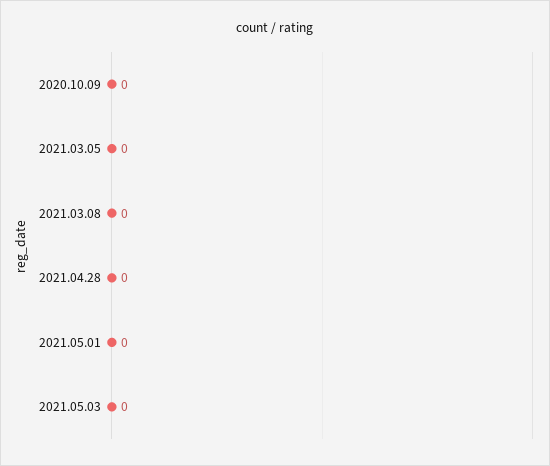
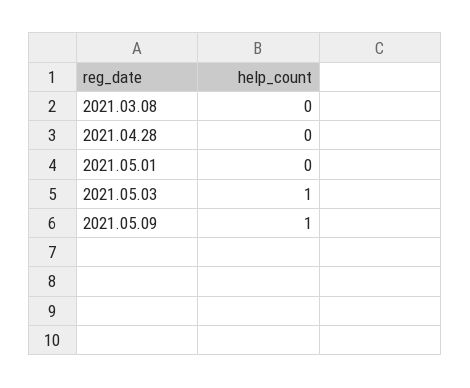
2020.10.09: 0 -> none
2021.03.05: 0 -> none
2021.05.03: 0 -> 1
2021.05.09: none -> 1

